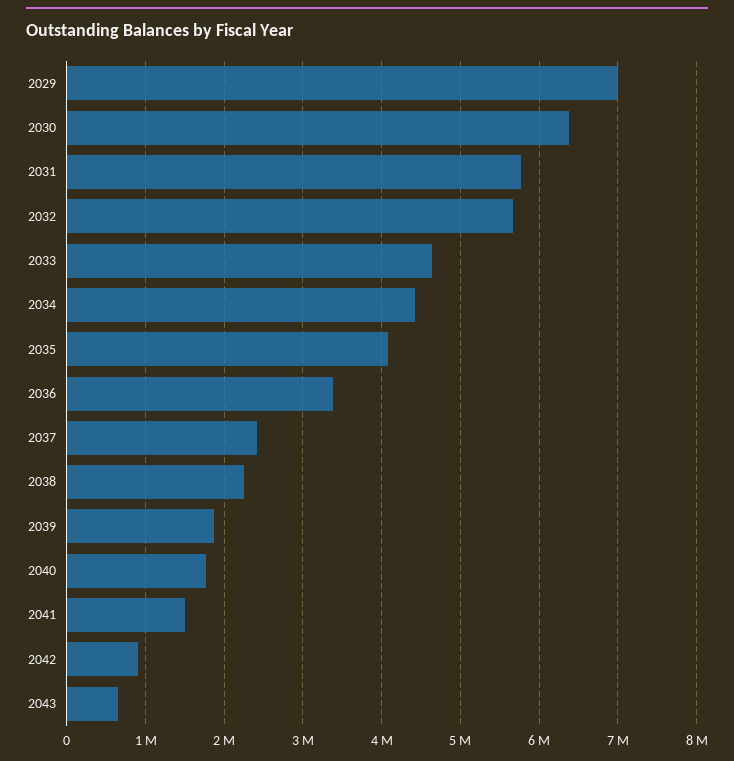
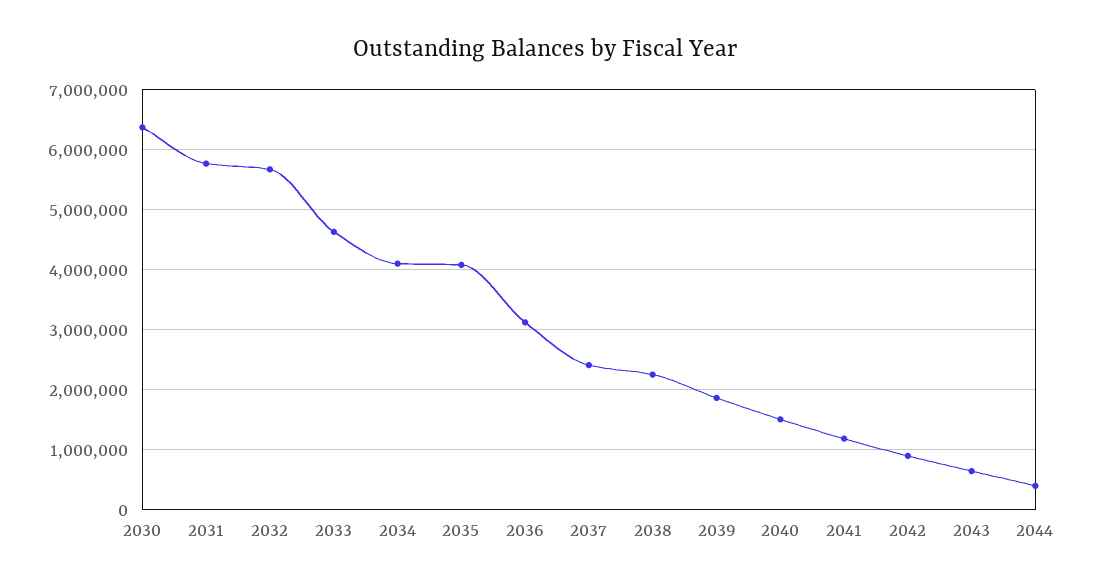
2029: 7000000 -> none
2034: 4400000 -> 4100000
2036: 3400000 -> 3100000
2040: 1800000 -> 1500000
2041: 1500000 -> 1200000
2044: none -> 400000

